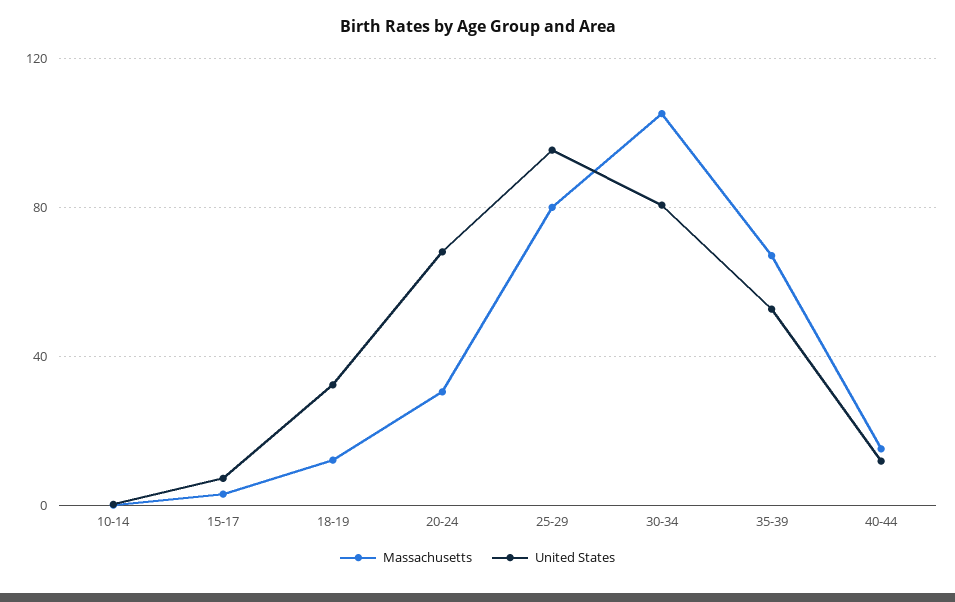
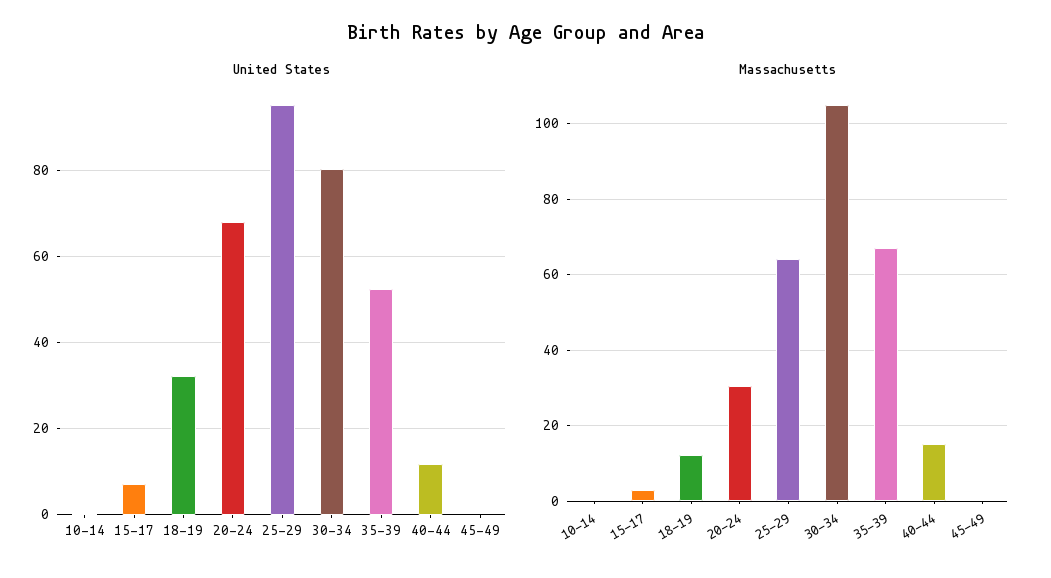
Massachusetts, 25-29: 80 -> 64
United States, 45-49: none -> 0
Massachusetts, 45-49: none -> 0

